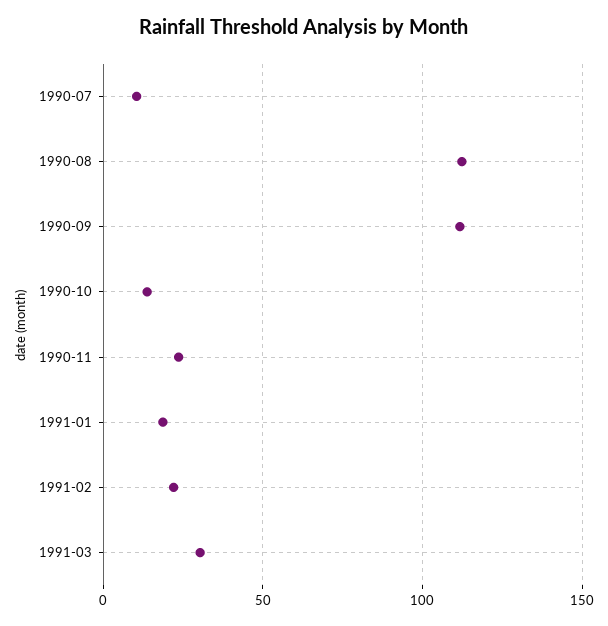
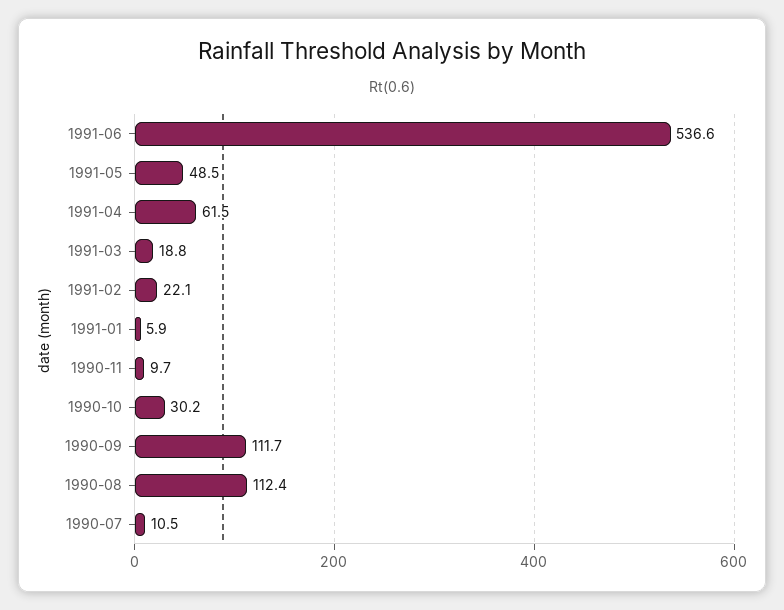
1990-10: 15 -> 30.2
1990-11: 25 -> 9.7
1991-01: 20 -> 5.9
1991-03: 30 -> 18.8
1991-06: none -> 536.6
1991-05: none -> 48.5
1991-04: none -> 61.5

